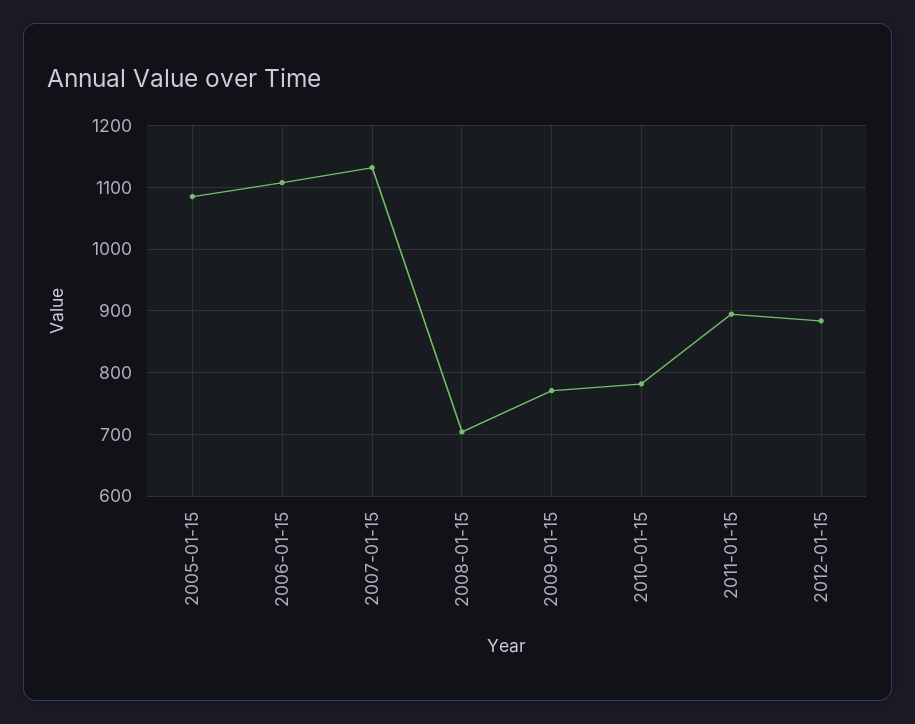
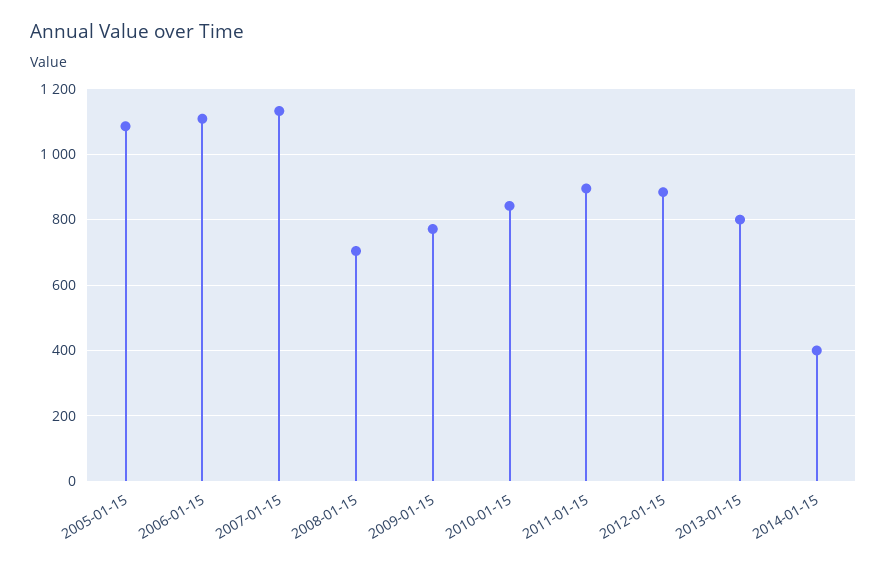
2010-01-15: 780 -> 840
2013-01-15: none -> 800
2014-01-15: none -> 400

